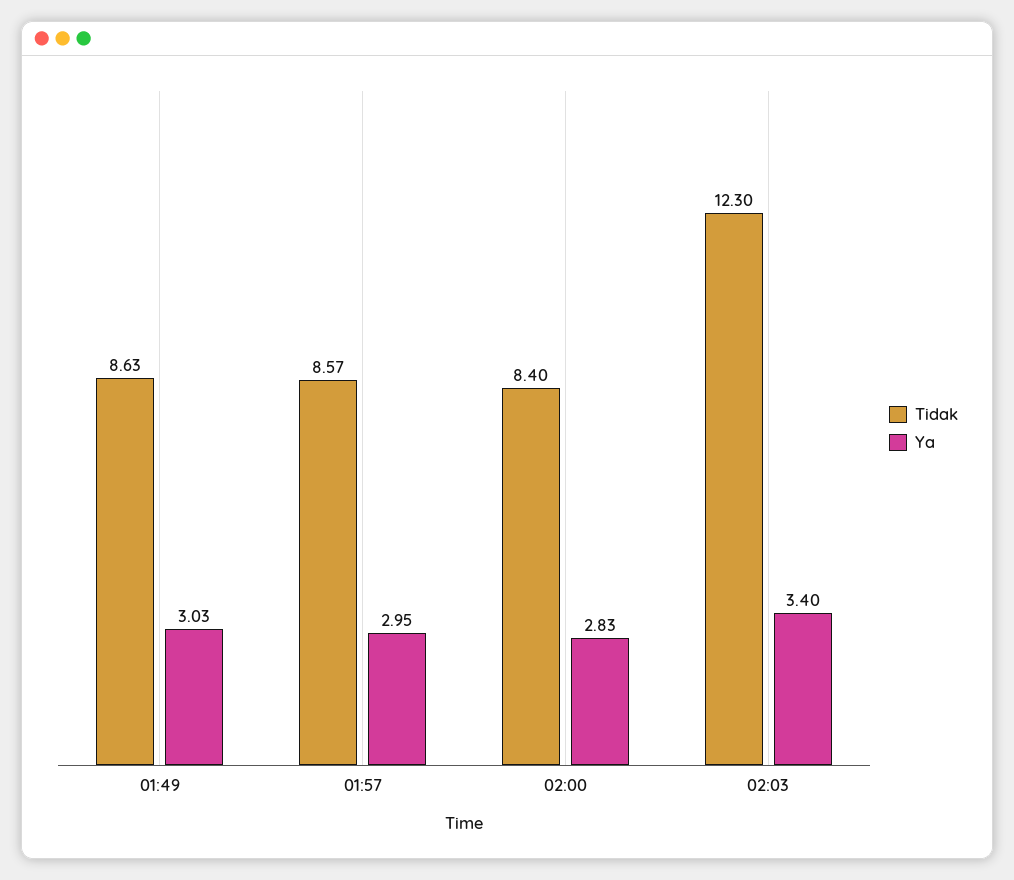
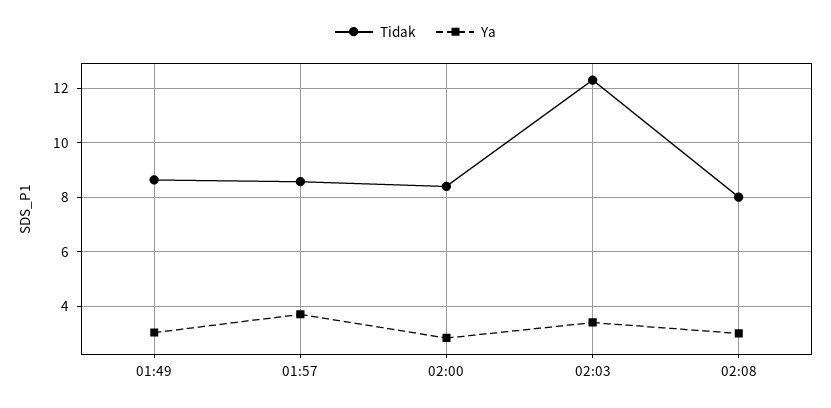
Ya, 01:57: 2.95 -> 3.75
Tidak, 02:08: none -> 8
Ya, 02:08: none -> 3

